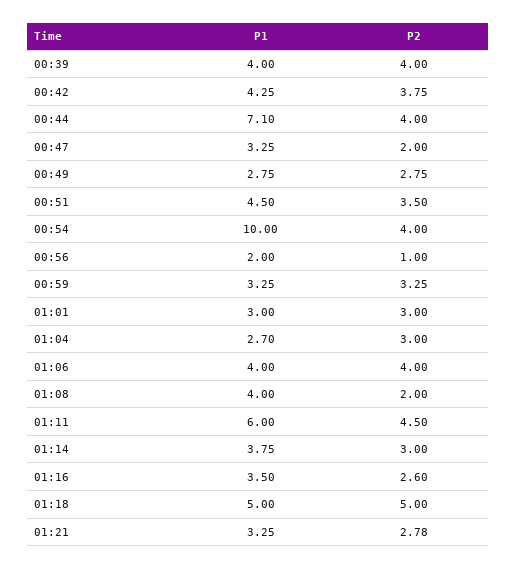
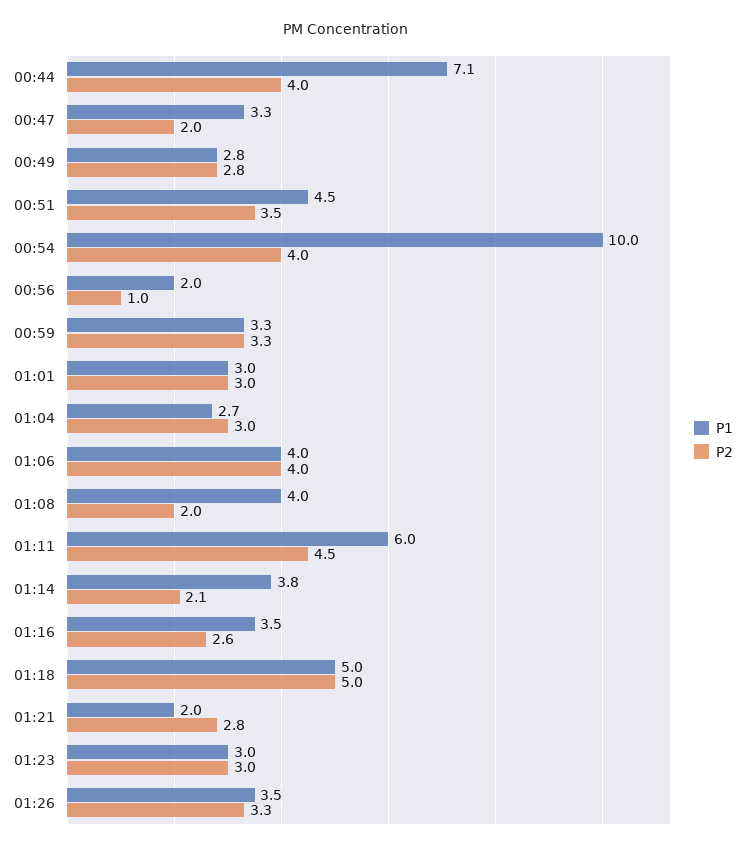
P1, 00:39: 4 -> none
P2, 00:39: 4 -> none
P1, 00:42: 4.25 -> none
P2, 00:42: 3.75 -> none
P2, 01:14: 3 -> 2.1
P1, 01:21: 3.25 -> 2
P1, 01:23: none -> 3
P2, 01:23: none -> 3
P1, 01:26: none -> 3.5
P2, 01:26: none -> 3.3

